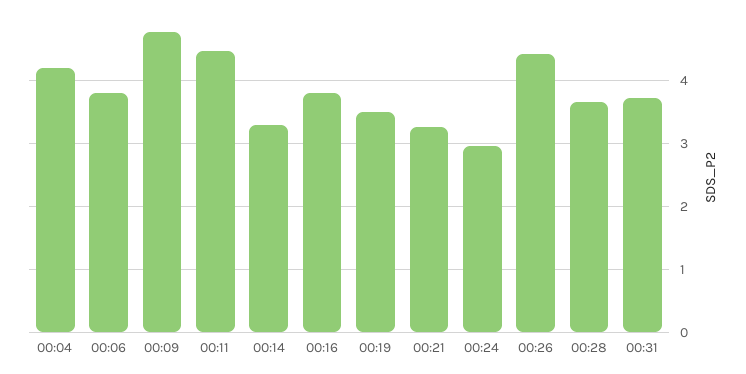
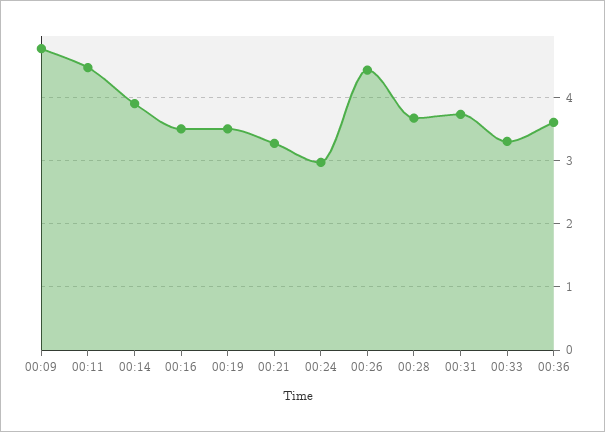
00:04: 4.2 -> none
00:06: 3.8 -> none
00:14: 3.3 -> 3.9
00:16: 3.8 -> 3.5
00:33: none -> 3.3
00:36: none -> 3.6

